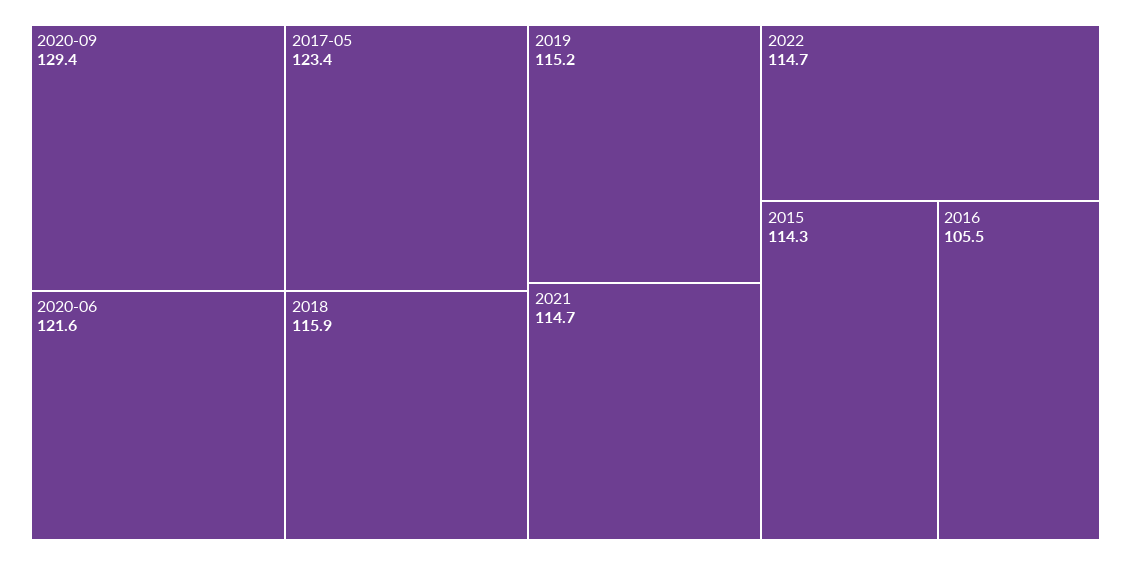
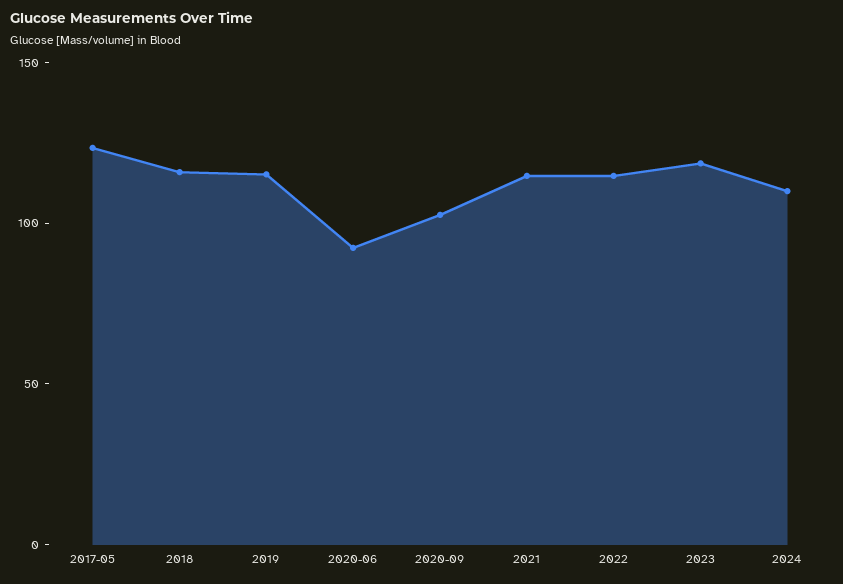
2020-09: 129.4 -> 100
2020-06: 121.6 -> 90
2015: 114.3 -> none
2016: 105.5 -> none
2023: none -> 120
2024: none -> 110

